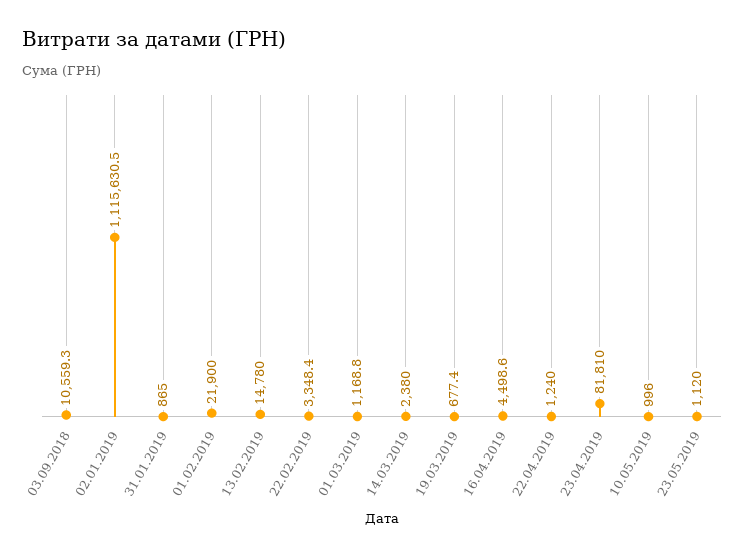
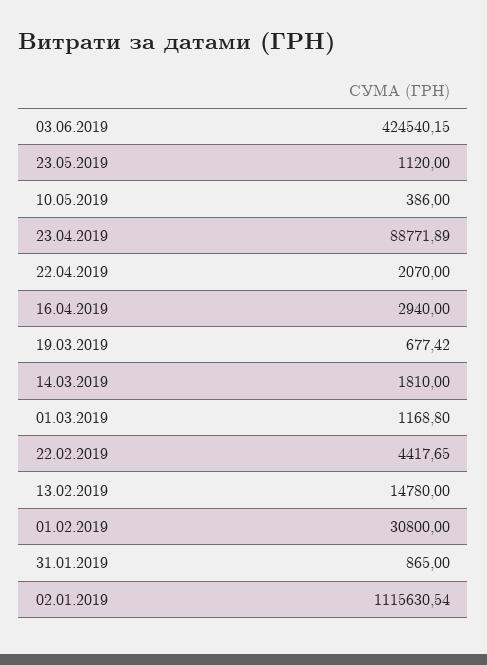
03.09.2018: 10559.3 -> none
01.02.2019: 21900 -> 30800
22.02.2019: 3348.4 -> 4417.65
14.03.2019: 2380 -> 1810
16.04.2019: 4498.6 -> 2940
22.04.2019: 1240 -> 2070
23.04.2019: 81810 -> 88771.89
10.05.2019: 996 -> 386
03.06.2019: none -> 424540.15

